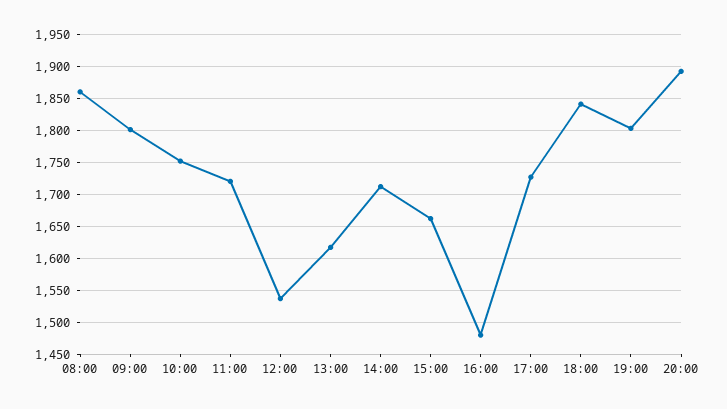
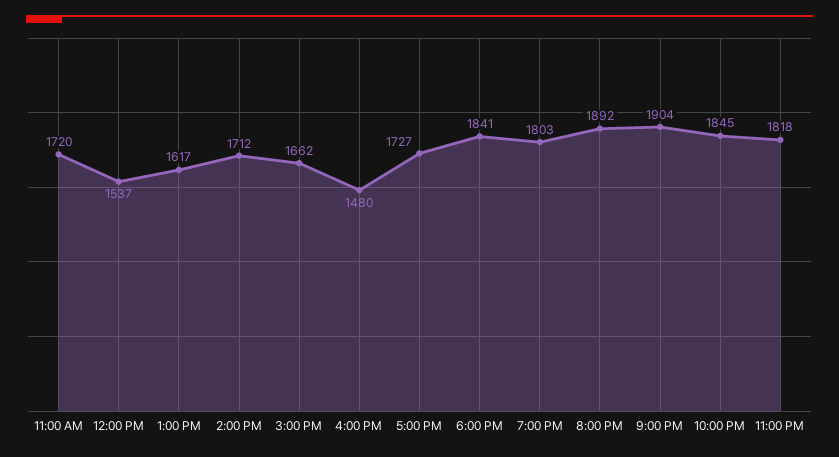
08:00: 1860 -> none
09:00: 1800 -> none
10:00: 1750 -> none
9:00 PM: none -> 1904
10:00 PM: none -> 1845
11:00 PM: none -> 1818

